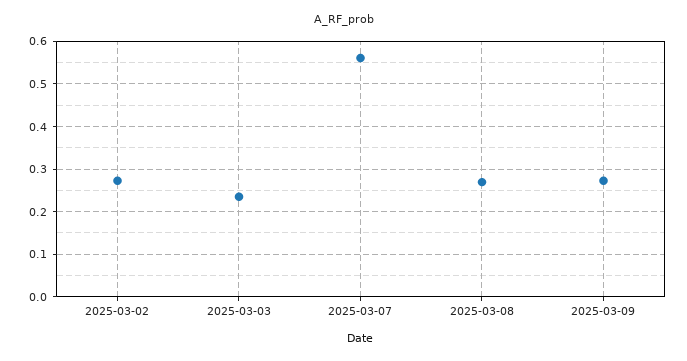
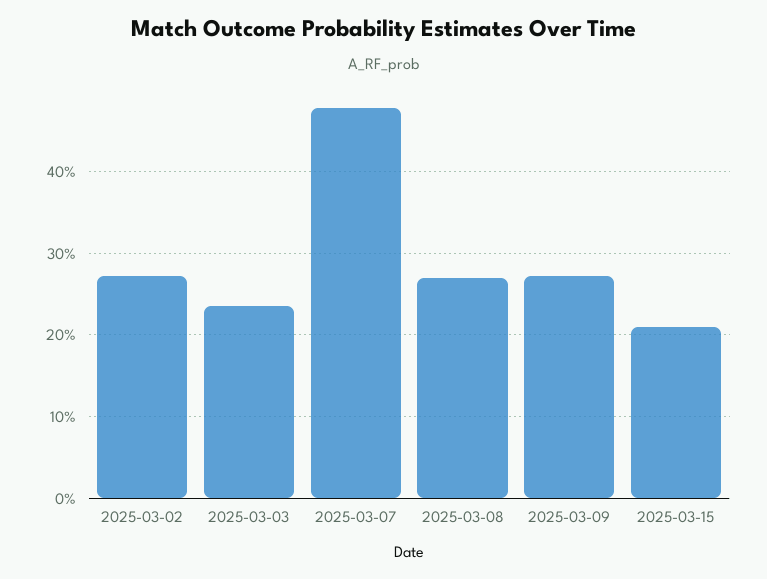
2025-03-07: 0.56 -> 0.48
2025-03-15: none -> 0.21

